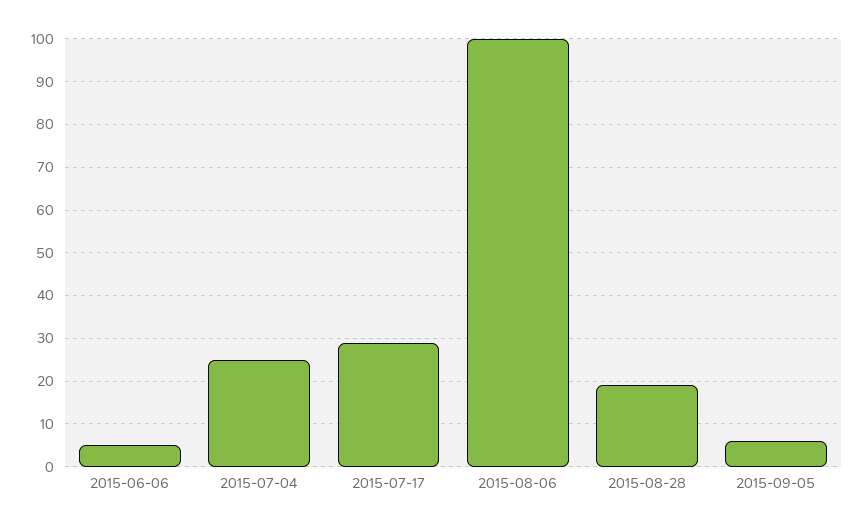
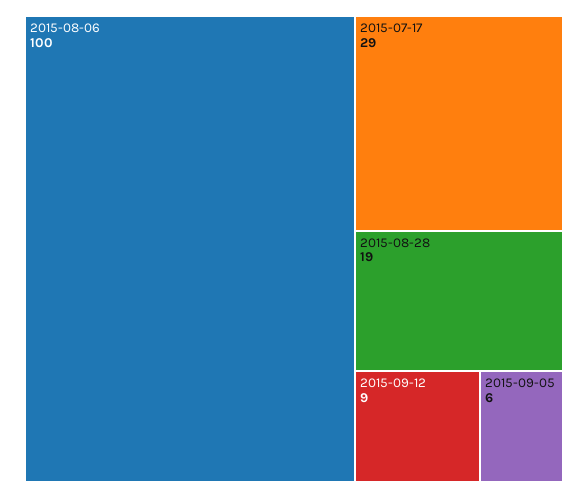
2015-06-06: 5 -> none
2015-07-04: 25 -> none
2015-09-12: none -> 9

